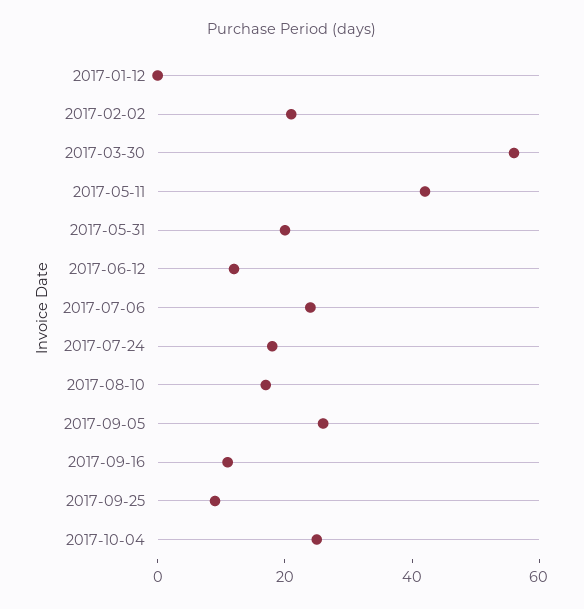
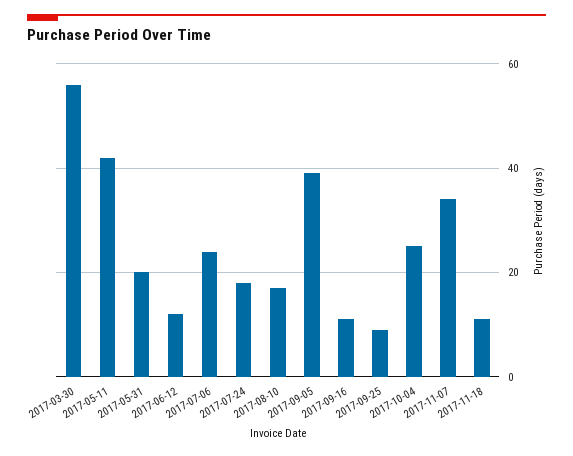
2017-01-12: 0 -> none
2017-02-02: 20 -> none
2017-09-05: 25 -> 40
2017-11-07: none -> 35
2017-11-18: none -> 10

